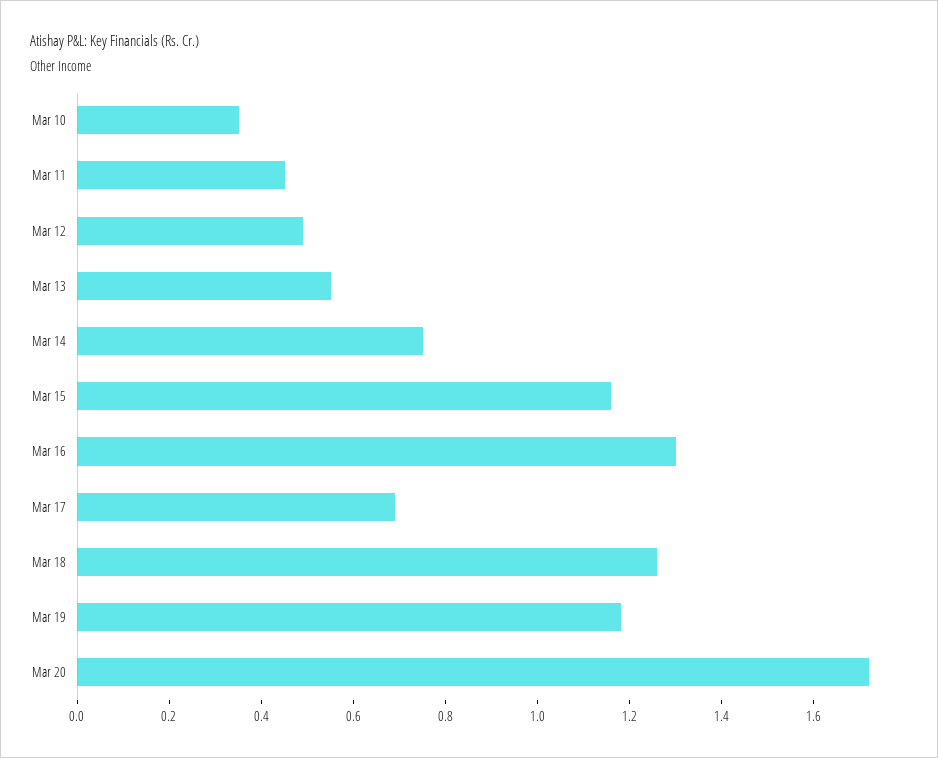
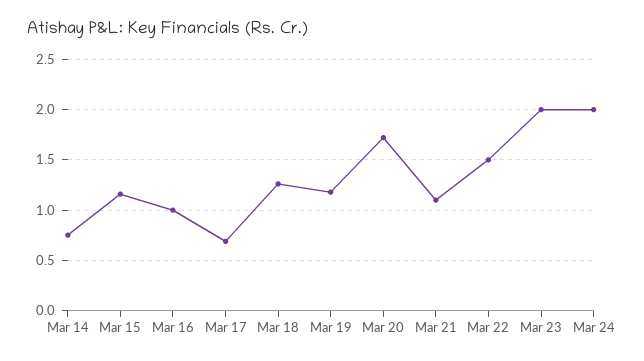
Mar 10: 0.35 -> none
Mar 11: 0.45 -> none
Mar 12: 0.5 -> none
Mar 13: 0.55 -> none
Mar 16: 1.3 -> 1
Mar 21: none -> 1.1
Mar 22: none -> 1.5
Mar 23: none -> 2
Mar 24: none -> 2

